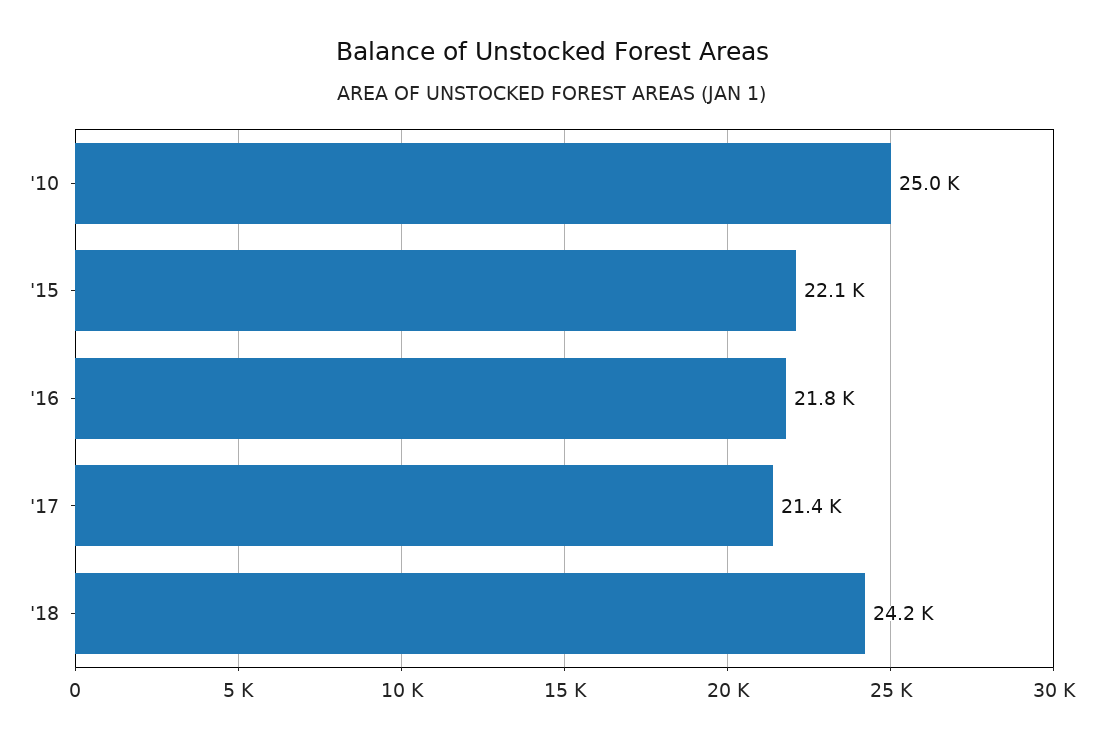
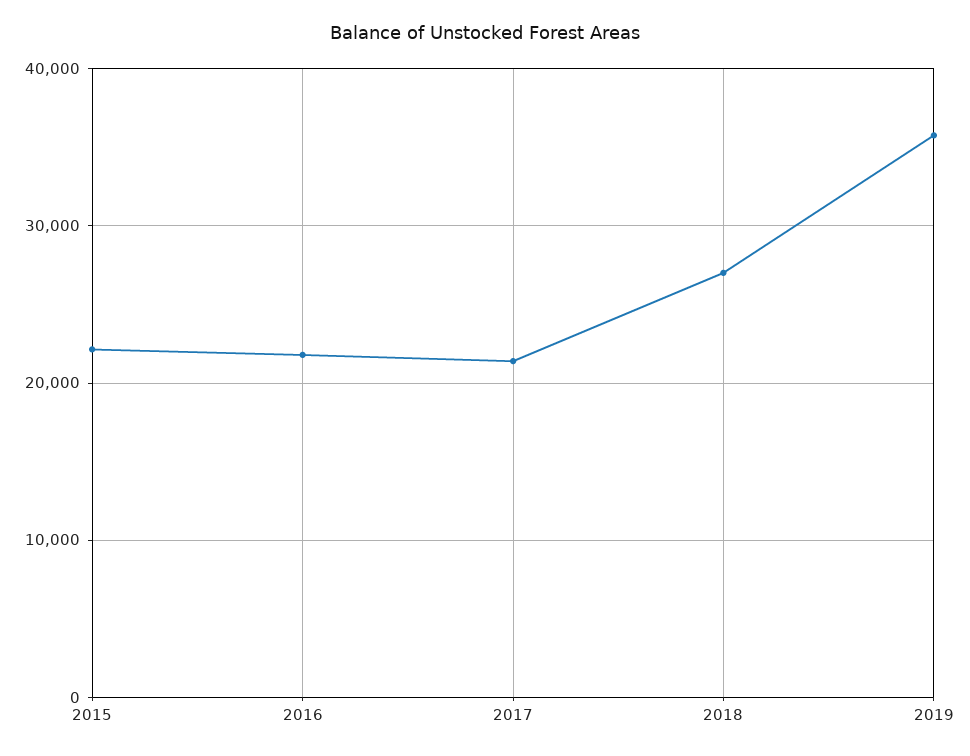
'10: 25000 -> none
'18: 24200 -> 27000
2019: none -> 36000

